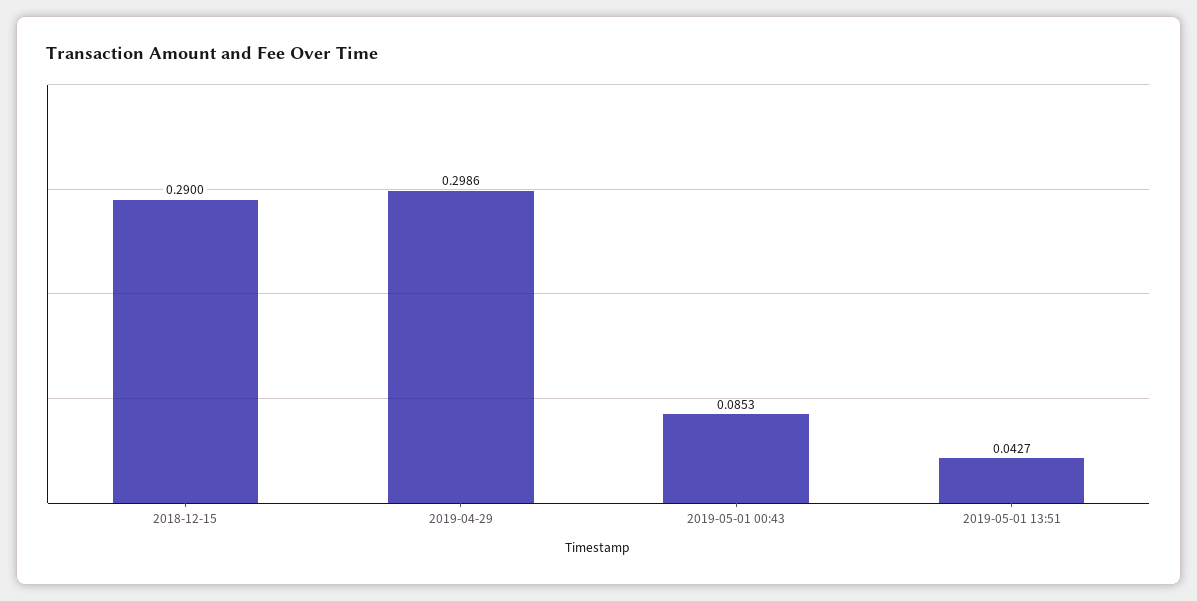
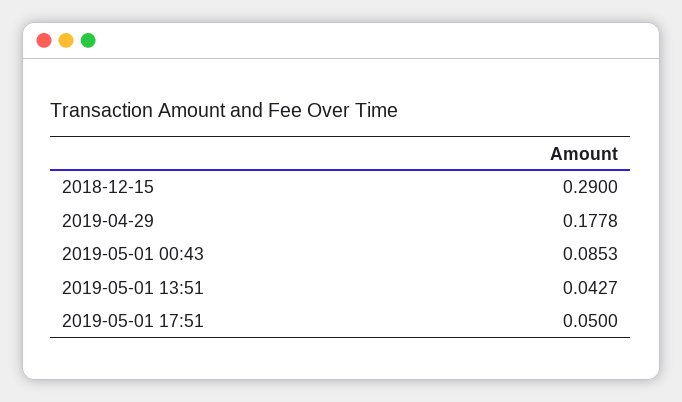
2019-04-29: 0.2986 -> 0.1778
2019-05-01 17:51: none -> 0.05

